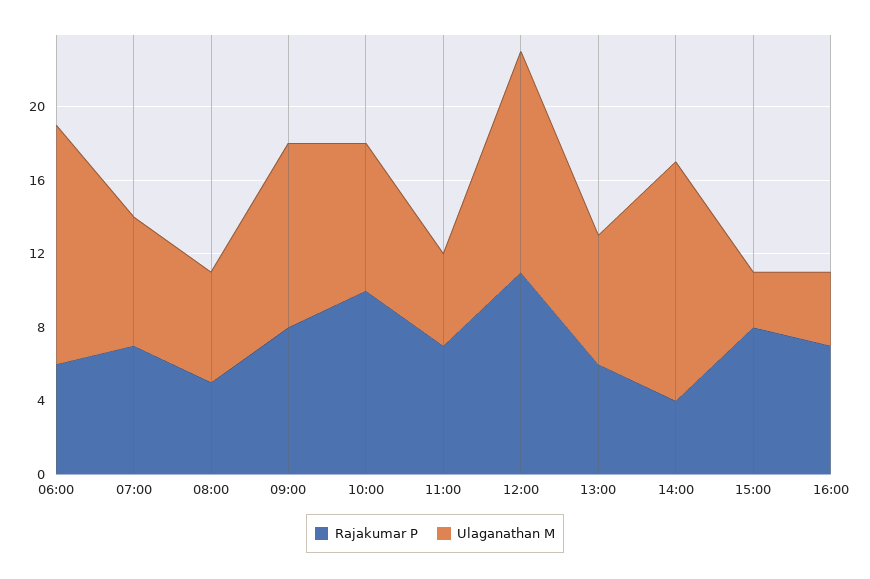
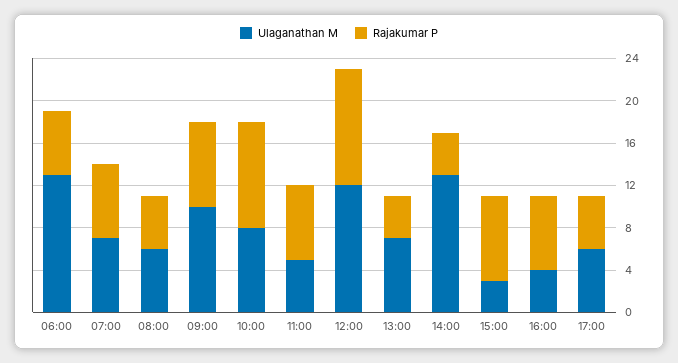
Rajakumar P, 13:00: 6 -> 4
Ulaganathan M, 17:00: none -> 6
Rajakumar P, 17:00: none -> 5

